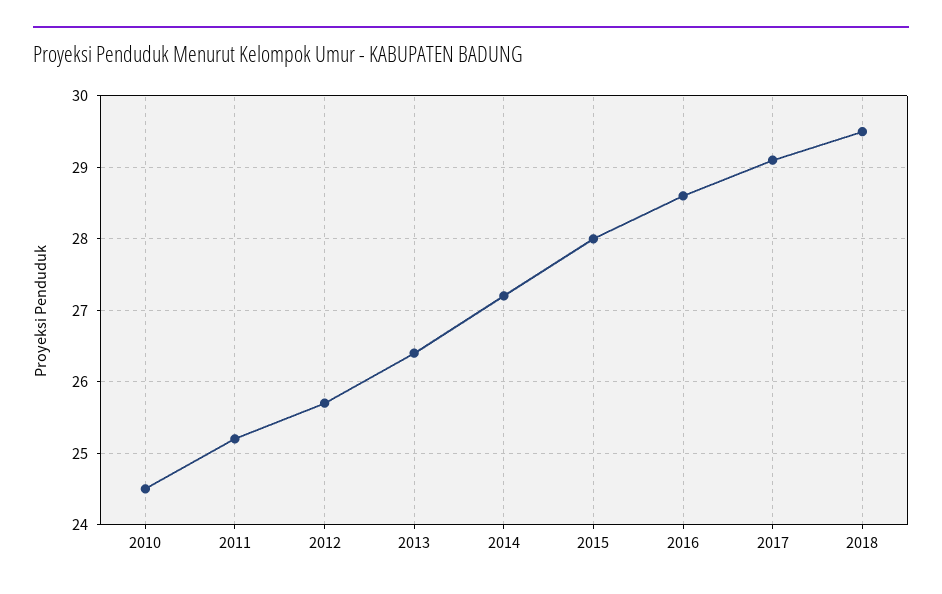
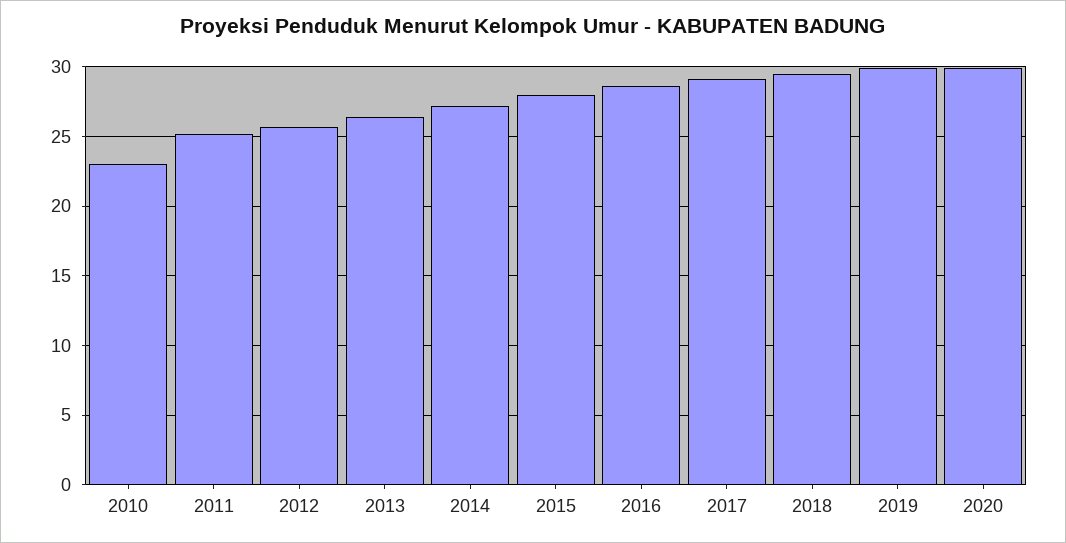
2010: 24.5 -> 23
2019: none -> 30
2020: none -> 30

